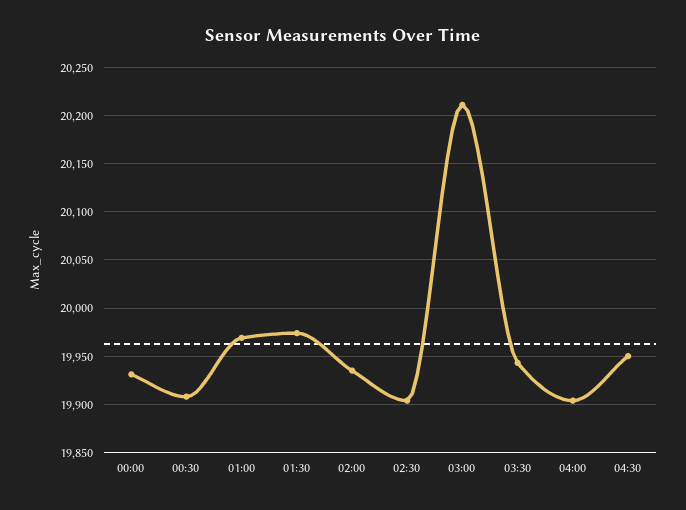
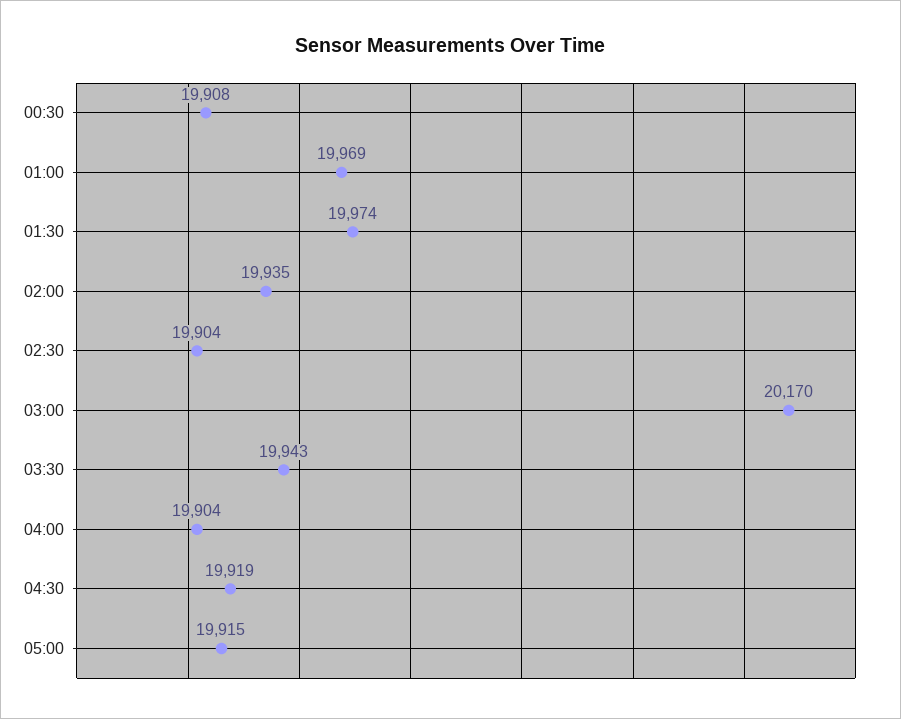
00:00: 19930 -> none
03:00: 20210 -> 20170
04:30: 19950 -> 19919
05:00: none -> 19915

